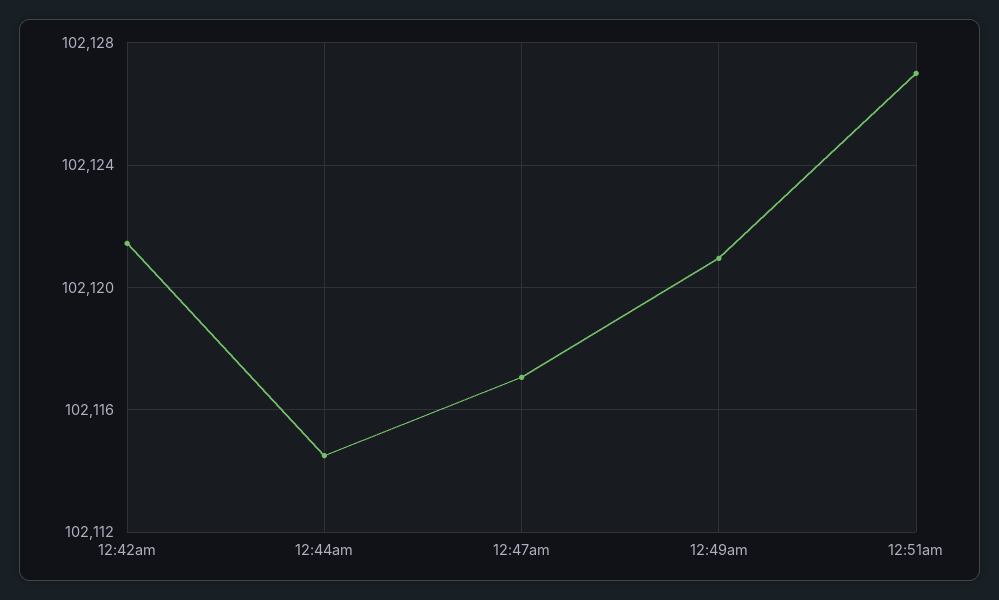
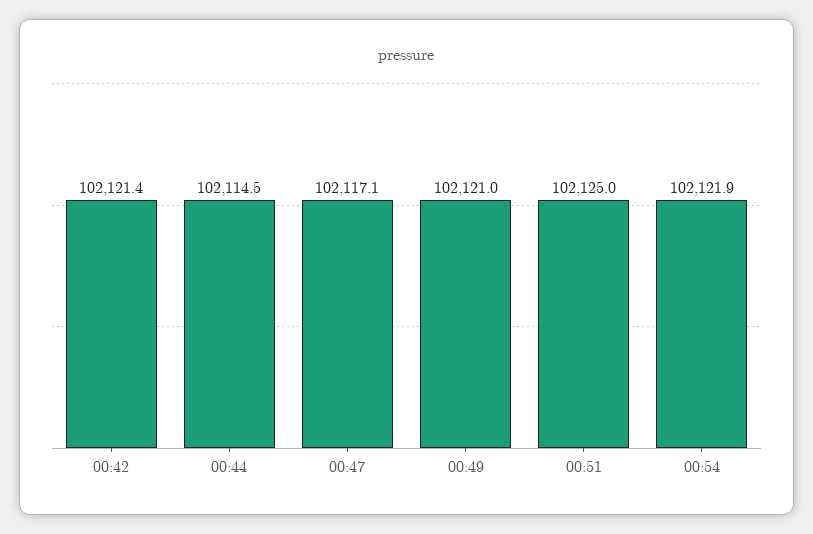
12:51am: 102127 -> 102125
00:54: none -> 102121.9

